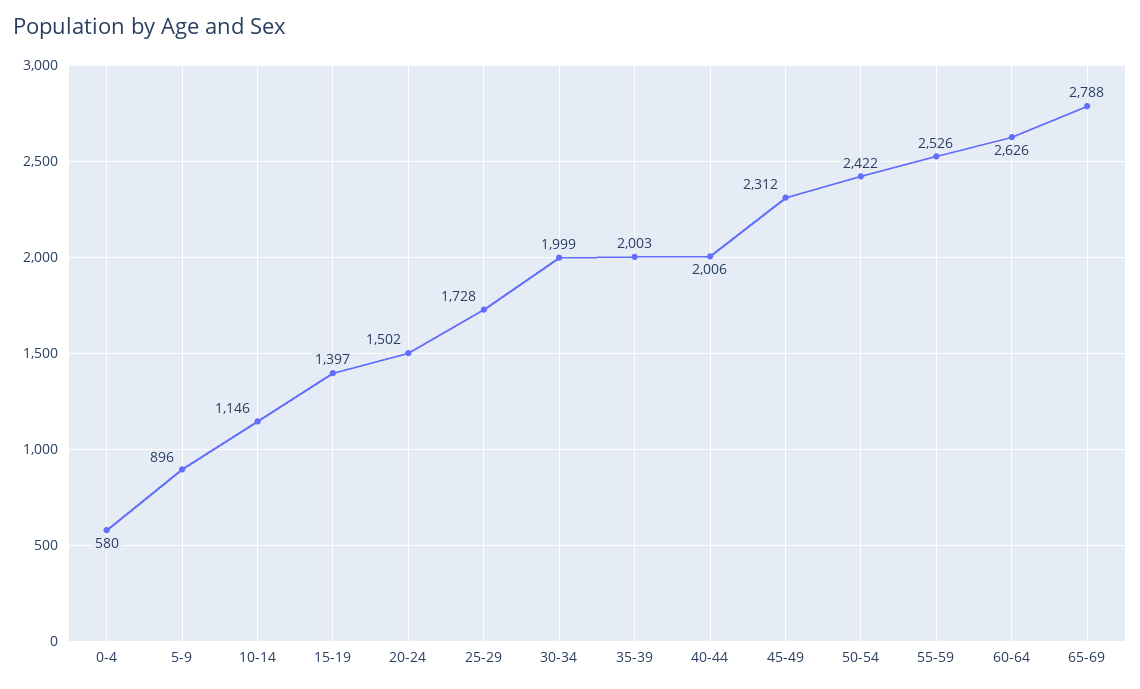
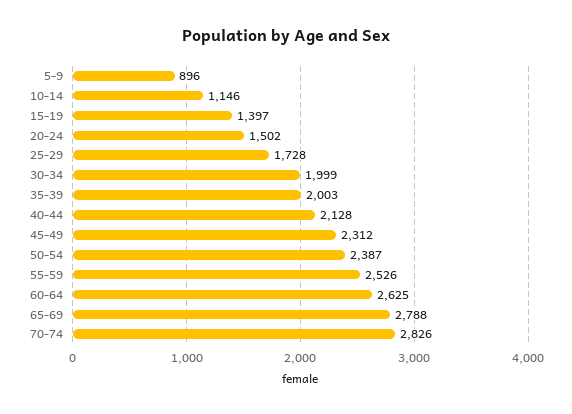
0-4: 580 -> none
40-44: 2006 -> 2128
50-54: 2422 -> 2387
60-64: 2626 -> 2625
70-74: none -> 2826

